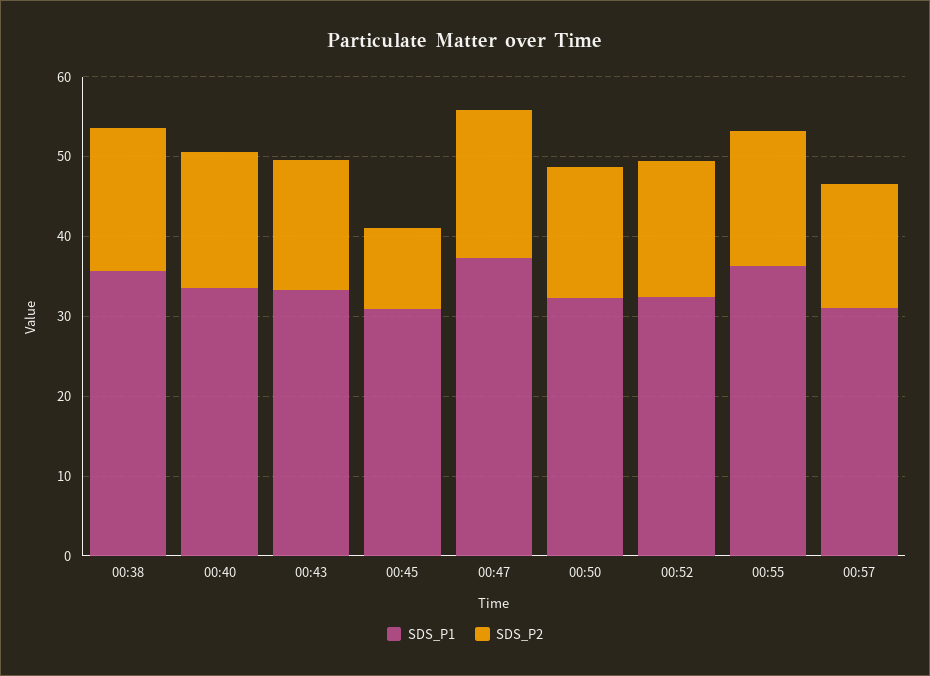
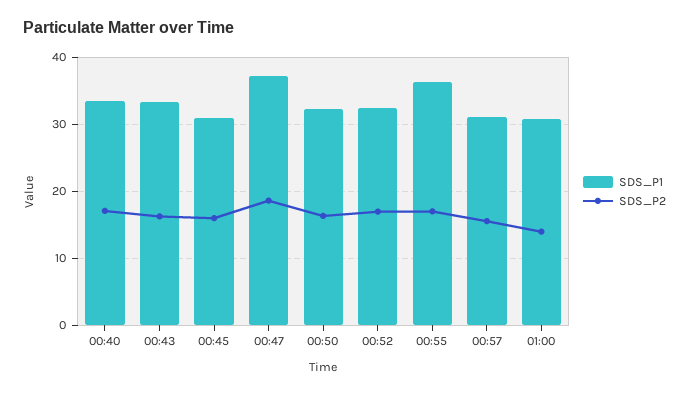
SDS_P1, 00:38: 36 -> none
SDS_P2, 00:38: 18 -> none
SDS_P2, 00:45: 10 -> 16
SDS_P1, 01:00: none -> 31
SDS_P2, 01:00: none -> 14

